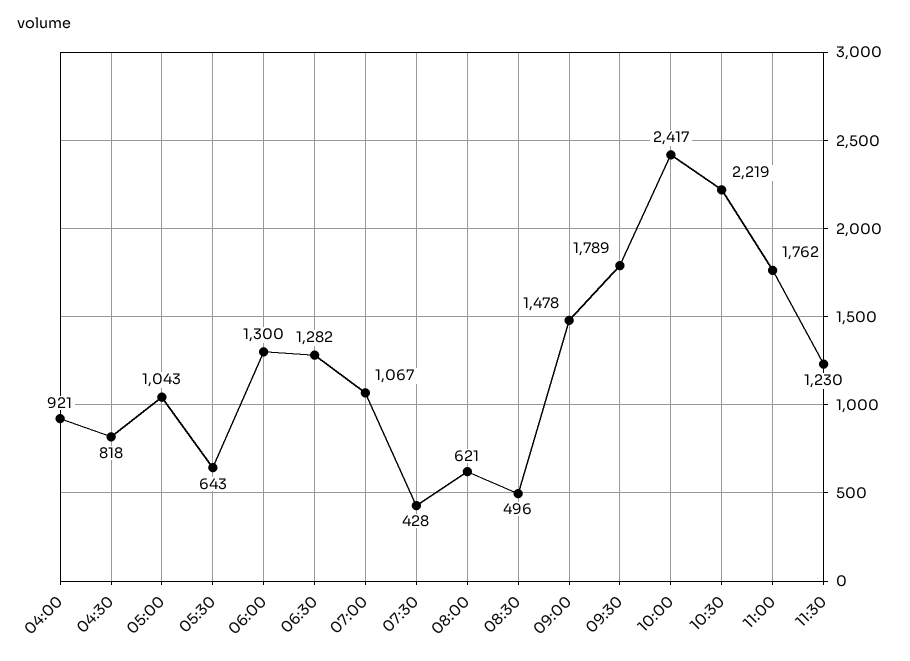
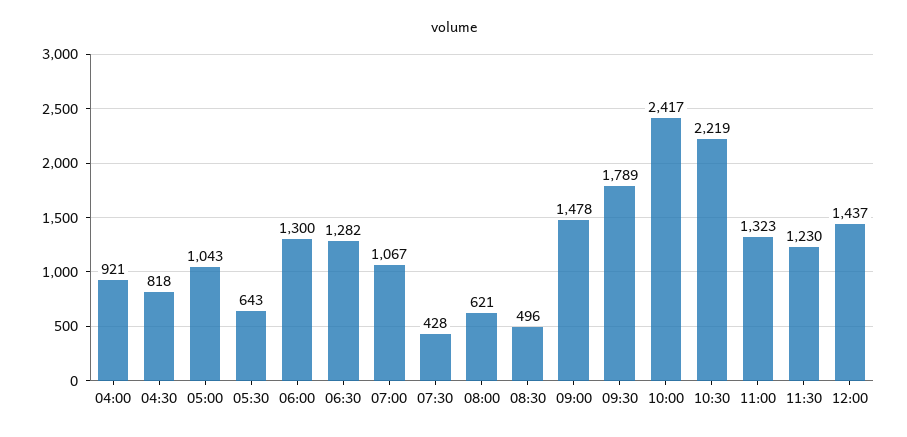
11:00: 1762 -> 1323
12:00: none -> 1437

